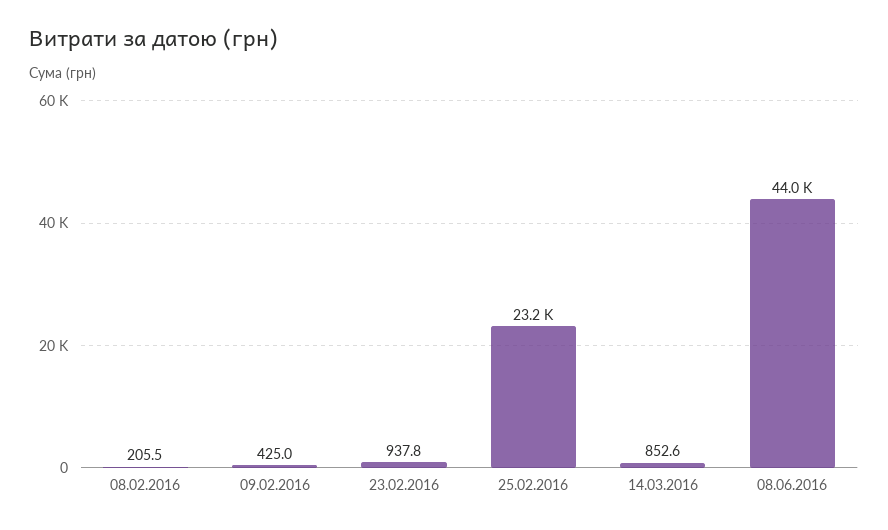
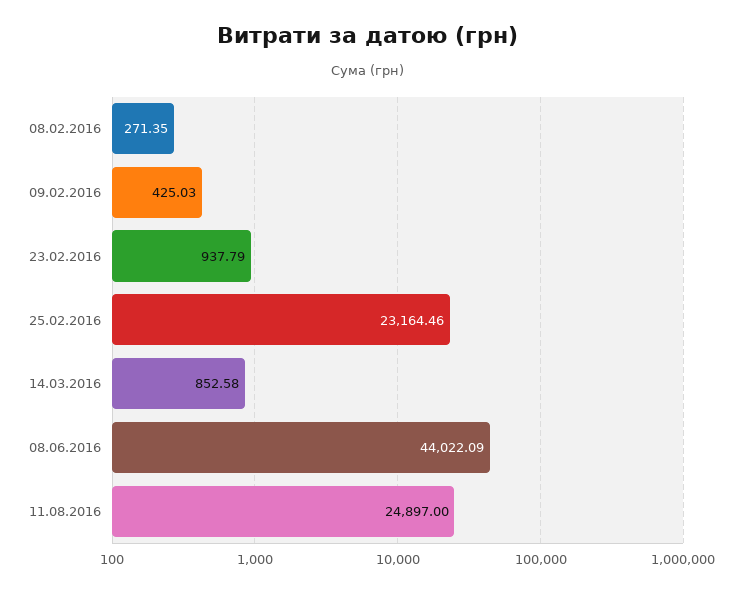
08.02.2016: 205.5 -> 271.35
11.08.2016: none -> 24897

